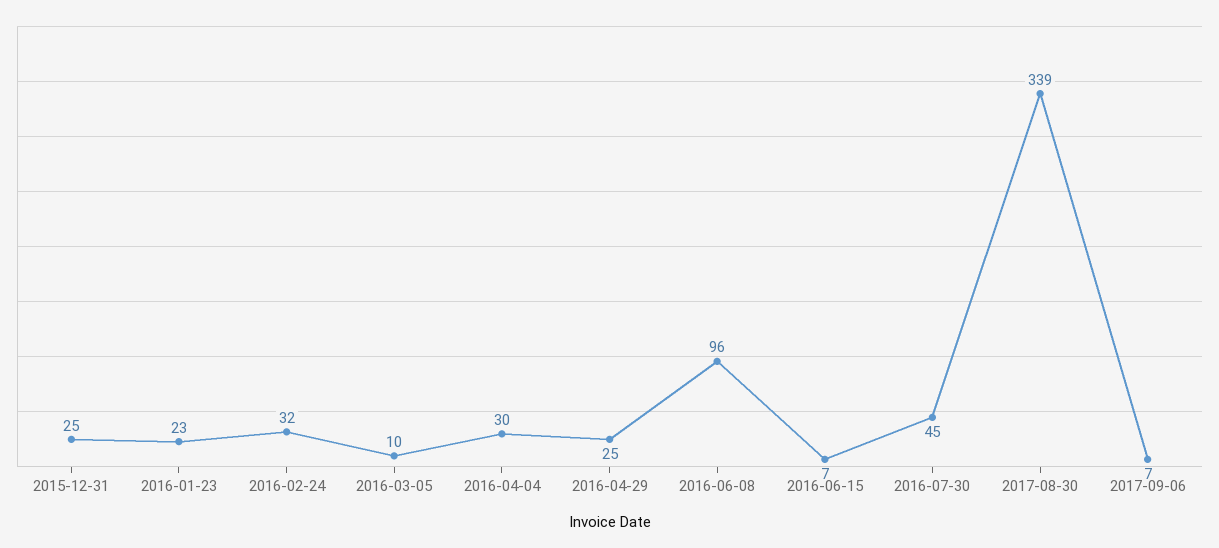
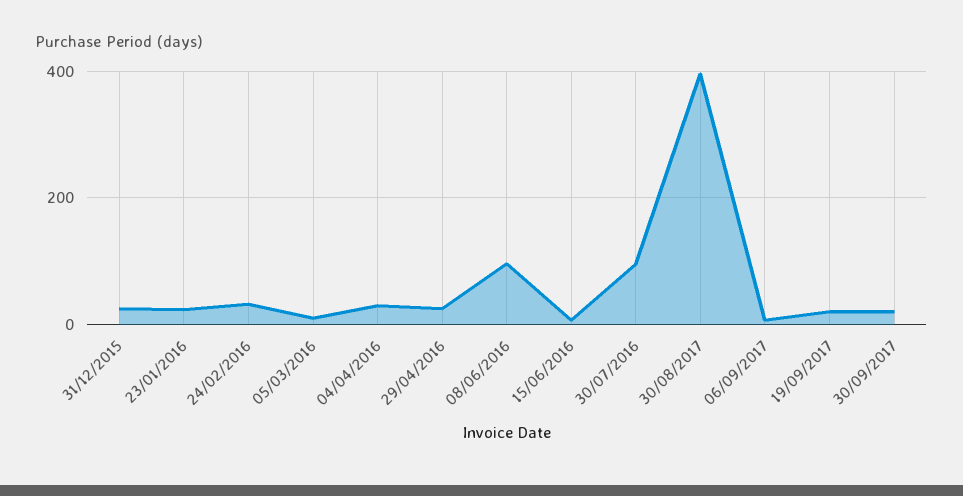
2016-07-30: 45 -> 100
2017-08-30: 339 -> 400
19/09/2017: none -> 20
30/09/2017: none -> 20

